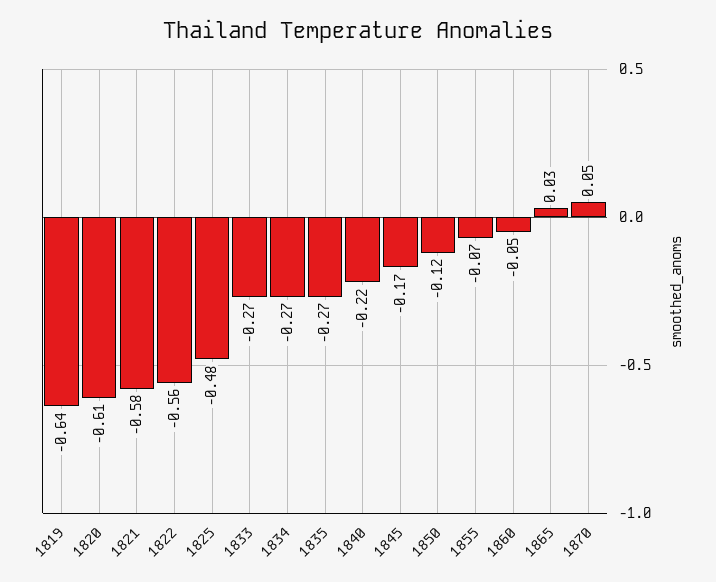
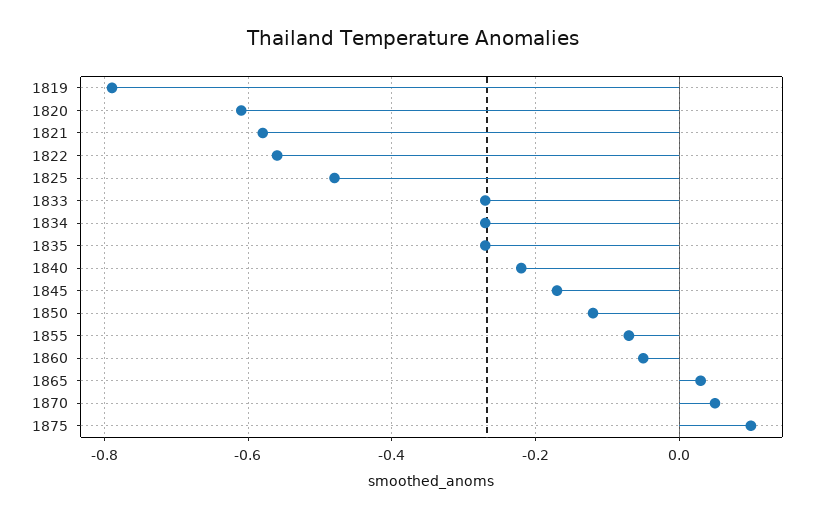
1819: -0.64 -> -0.8
1875: none -> 0.1

